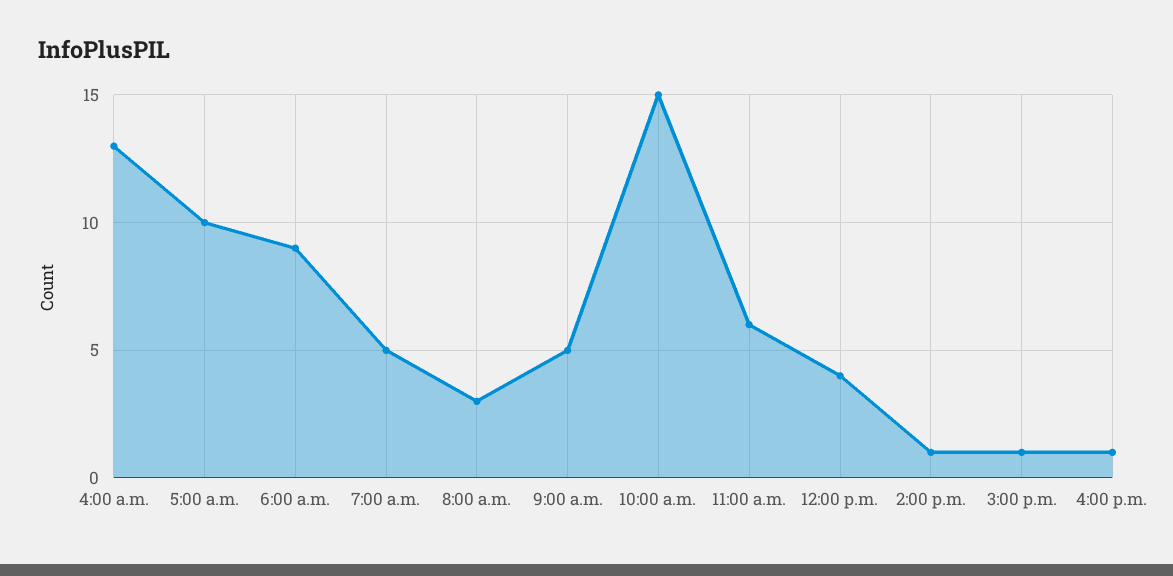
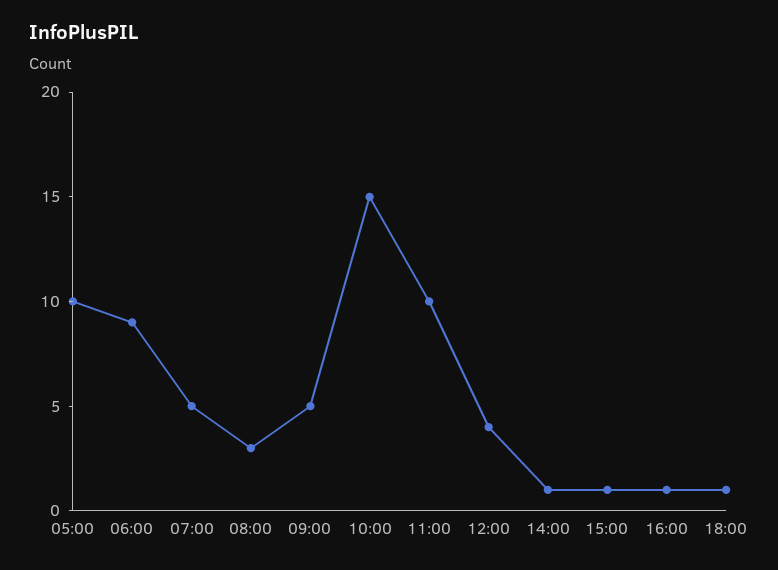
4:00 a.m.: 13 -> none
11:00 a.m.: 6 -> 10
18:00: none -> 1

